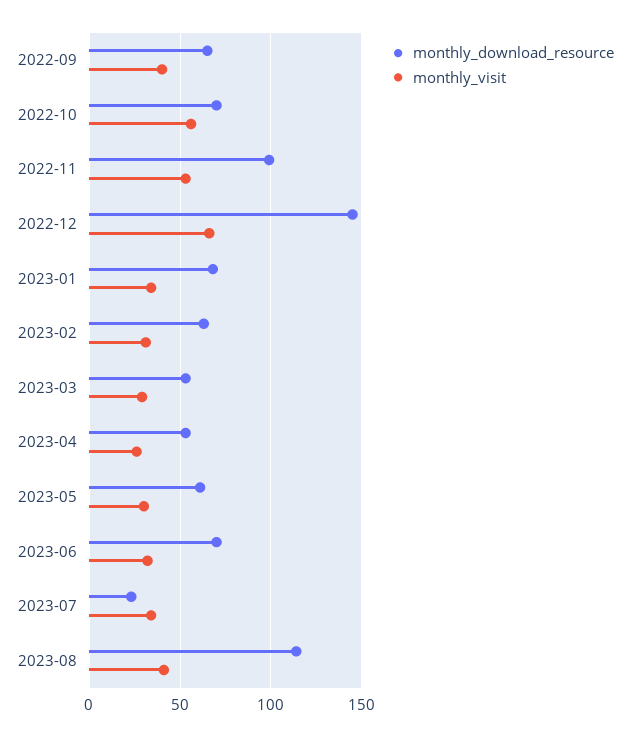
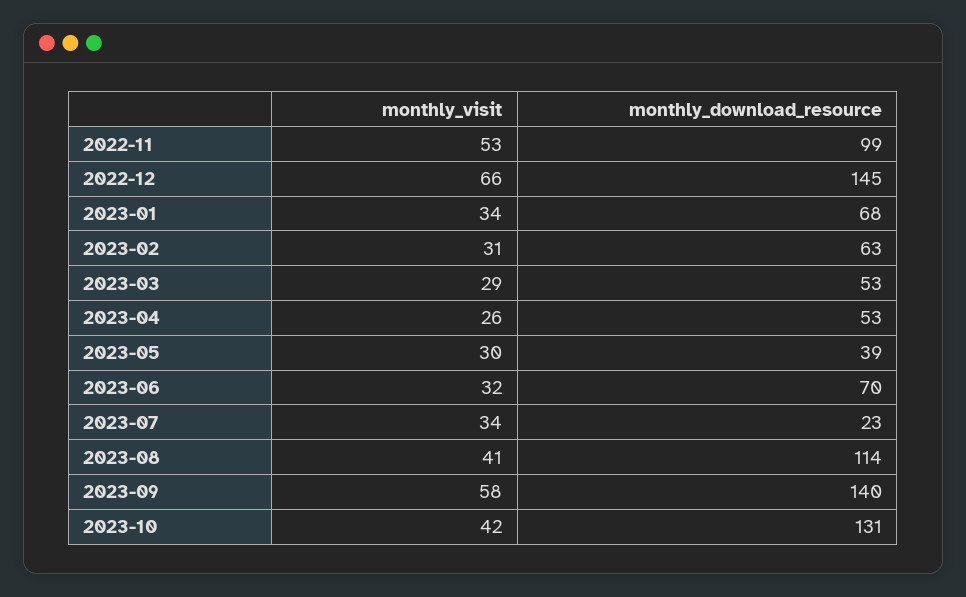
monthly_download_resource, 2022-09: 65 -> none
monthly_visit, 2022-09: 40 -> none
monthly_download_resource, 2022-10: 70 -> none
monthly_visit, 2022-10: 55 -> none
monthly_download_resource, 2023-05: 60 -> 39
monthly_visit, 2023-09: none -> 58
monthly_download_resource, 2023-09: none -> 140
monthly_visit, 2023-10: none -> 42
monthly_download_resource, 2023-10: none -> 131

